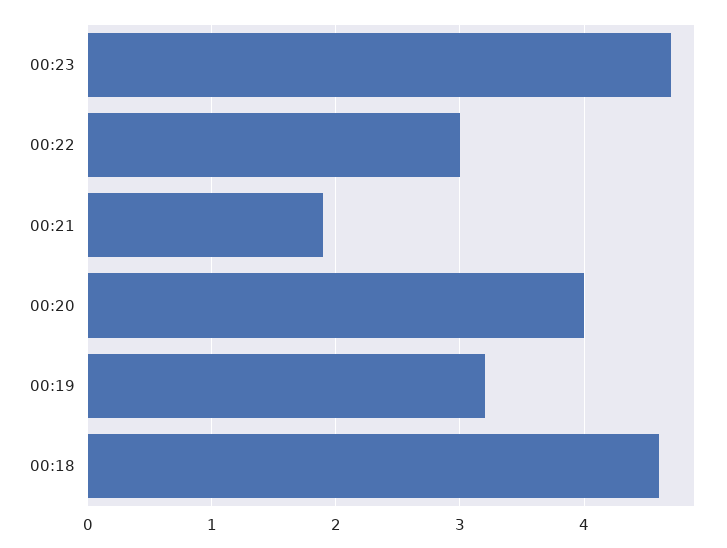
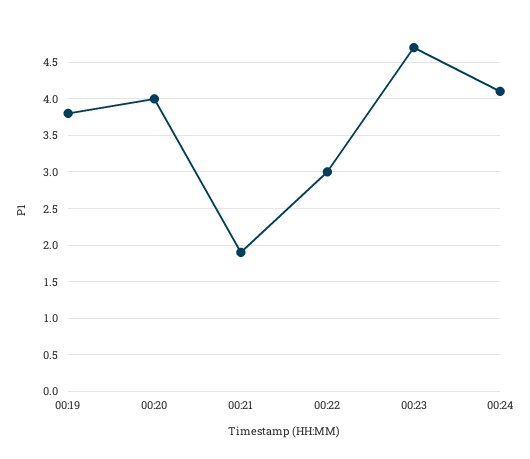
00:19: 3.2 -> 3.8
00:18: 4.6 -> none
00:24: none -> 4.1

